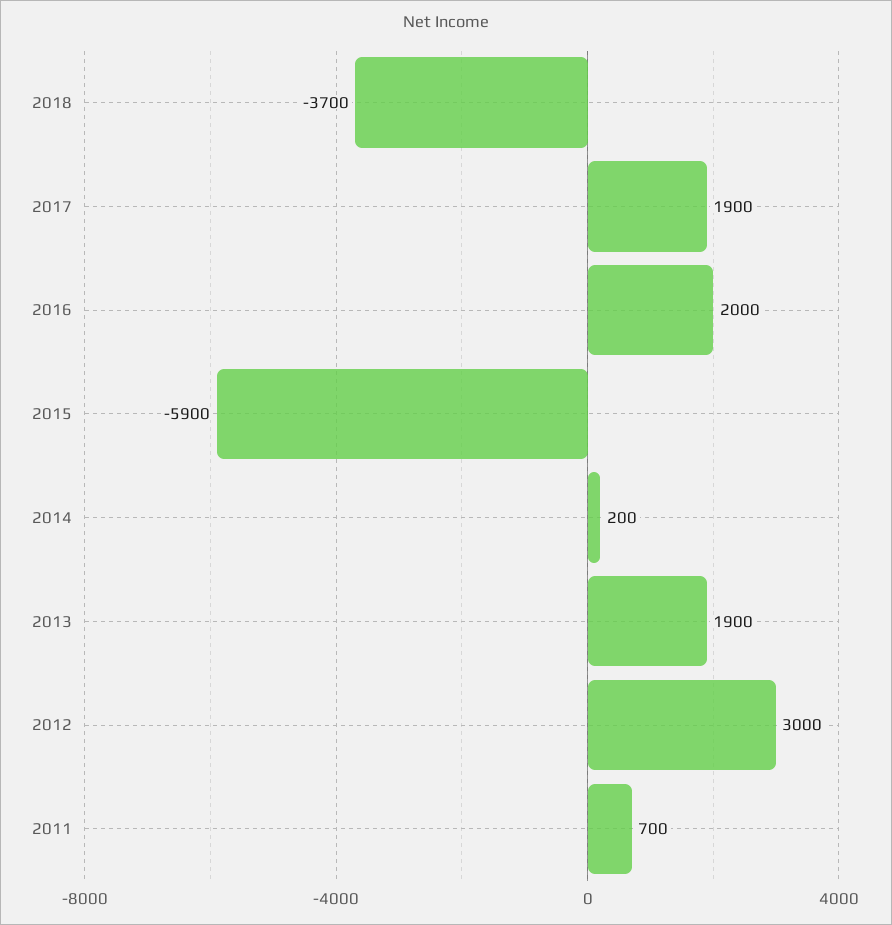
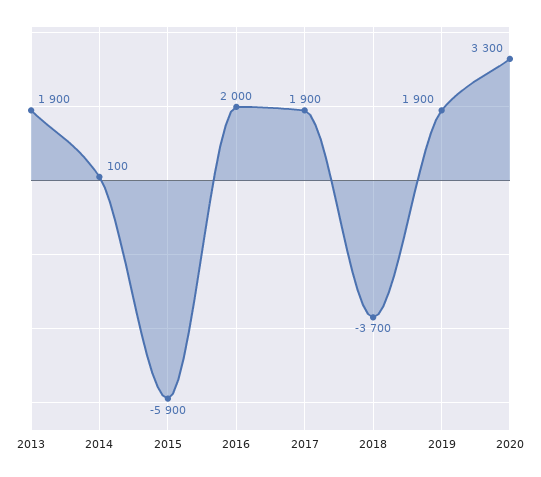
2014: 200 -> 100
2012: 3000 -> none
2011: 700 -> none
2019: none -> 1900
2020: none -> 3300

